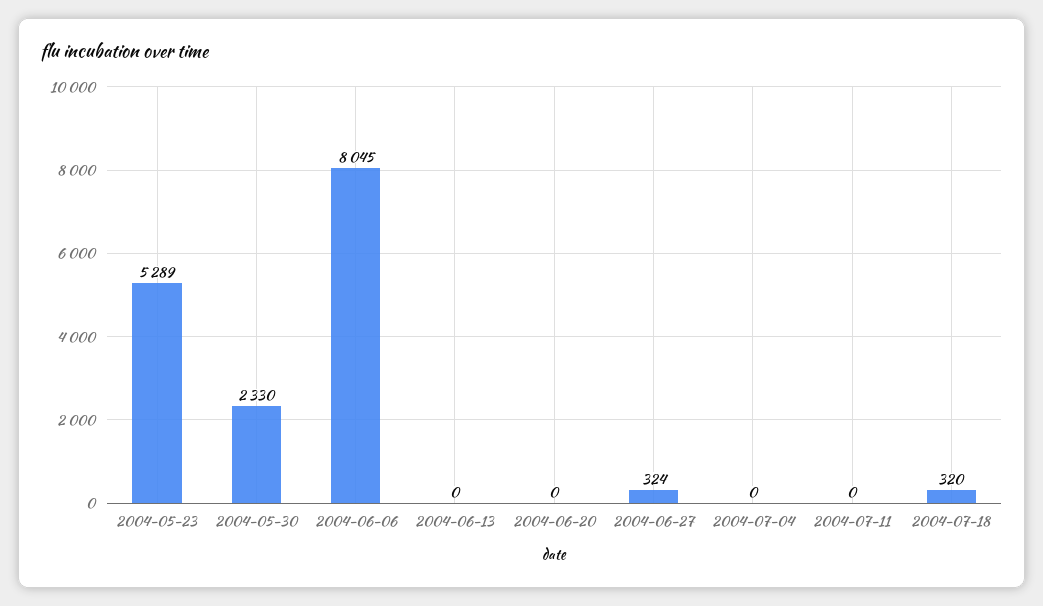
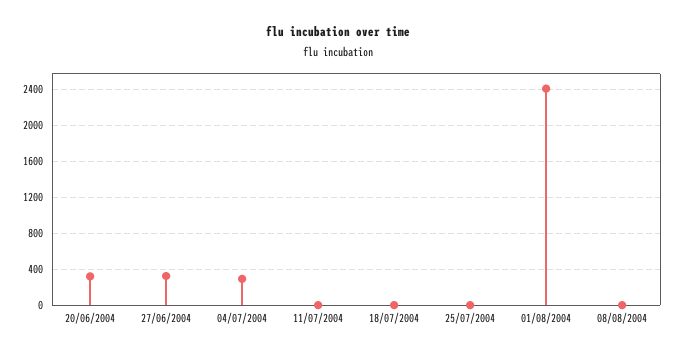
2004-05-23: 5289 -> none
2004-05-30: 2330 -> none
2004-06-06: 8045 -> none
2004-06-13: 0 -> none
2004-06-20: 0 -> 300
2004-07-04: 0 -> 300
2004-07-18: 320 -> 0
25/07/2004: none -> 0
01/08/2004: none -> 2400
08/08/2004: none -> 0

